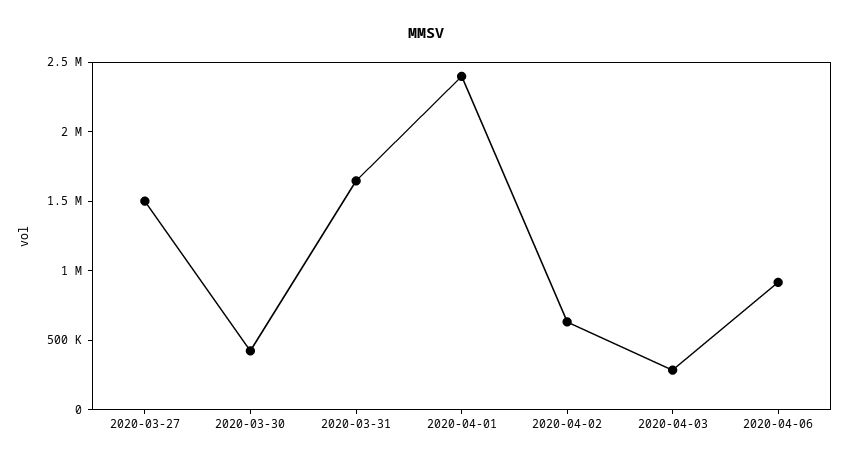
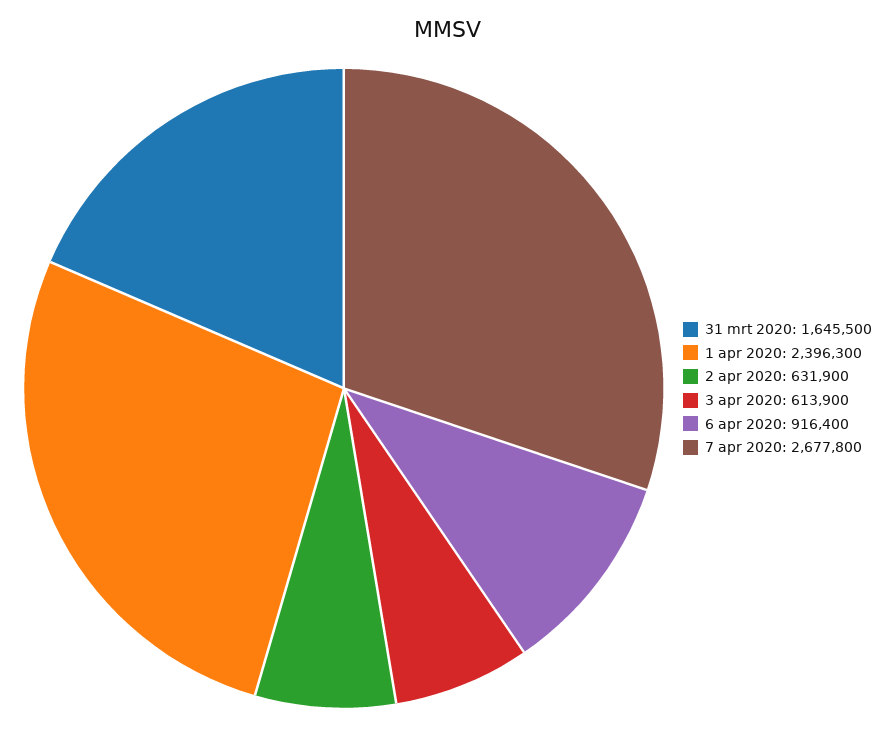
2020-03-27: 1500000 -> none
2020-03-30: 400000 -> none
2020-04-03: 300000 -> 613900
7 apr 2020: none -> 2677800

